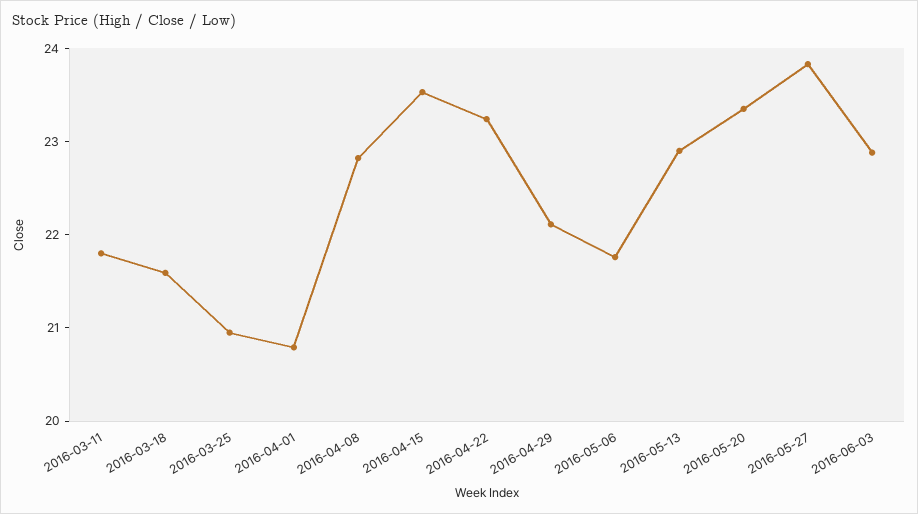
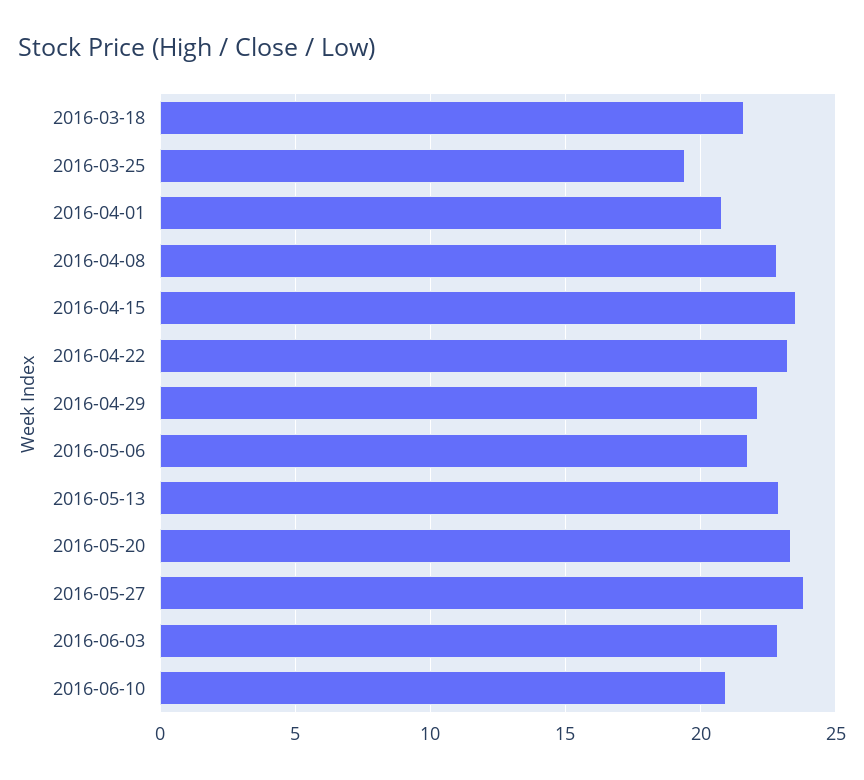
2016-03-11: 21.8 -> none
2016-03-25: 21 -> 19.5
2016-06-10: none -> 21

